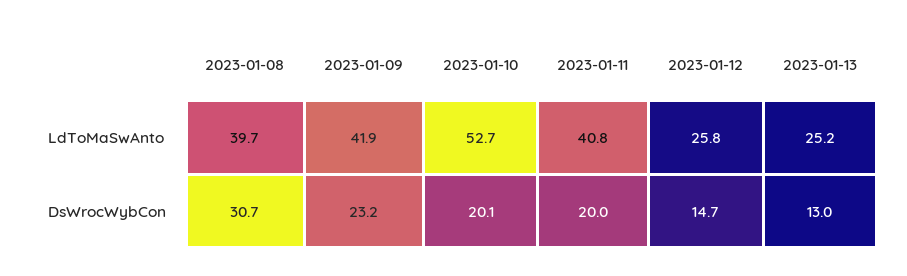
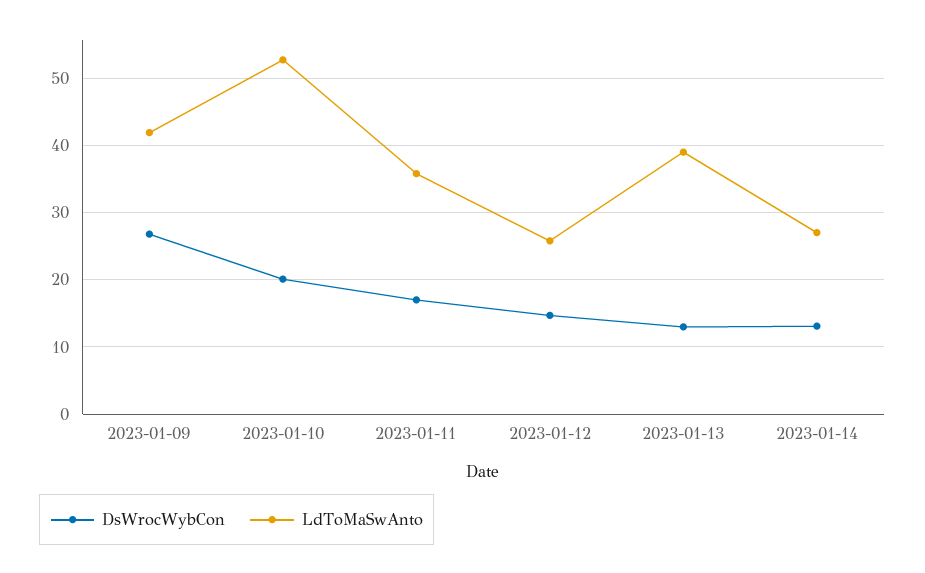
LdToMaSwAnto, 2023-01-08: 39.7 -> none
LdToMaSwAnto, 2023-01-11: 40.8 -> 36
LdToMaSwAnto, 2023-01-13: 25.2 -> 39
DsWrocWybCon, 2023-01-08: 30.7 -> none
DsWrocWybCon, 2023-01-09: 23.2 -> 27
DsWrocWybCon, 2023-01-11: 20 -> 17
DsWrocWybCon, 2023-01-14: none -> 13
LdToMaSwAnto, 2023-01-14: none -> 27

